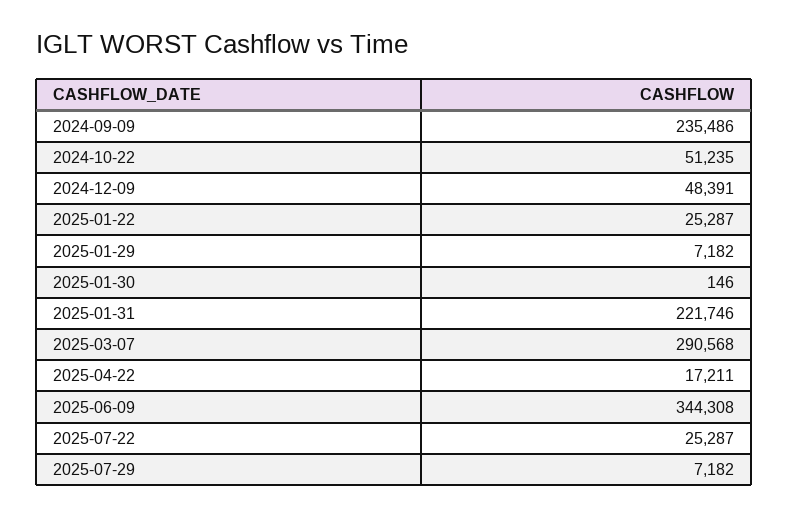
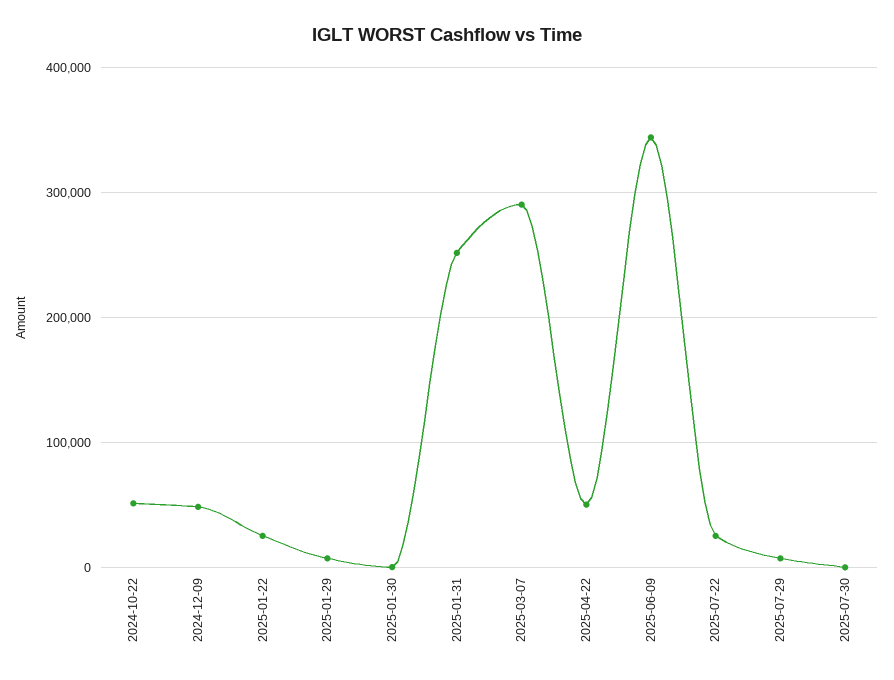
2024-09-09: 235486 -> none
2025-01-31: 221746 -> 250000
2025-04-22: 17211 -> 50000
2025-07-30: none -> 0

